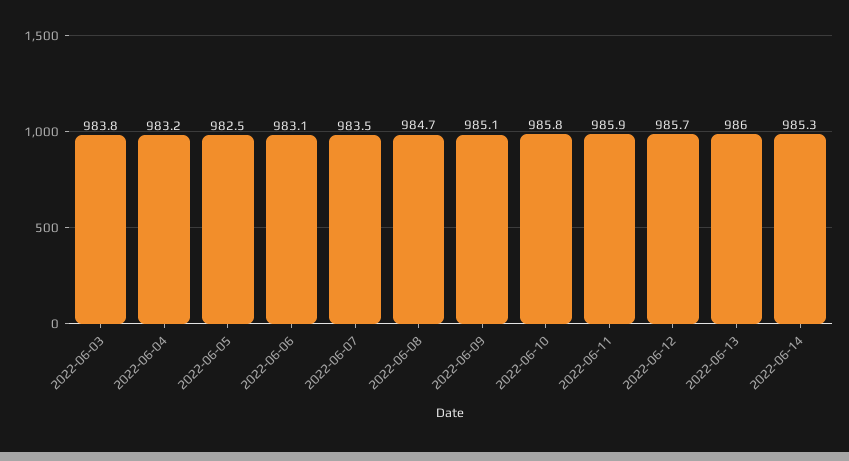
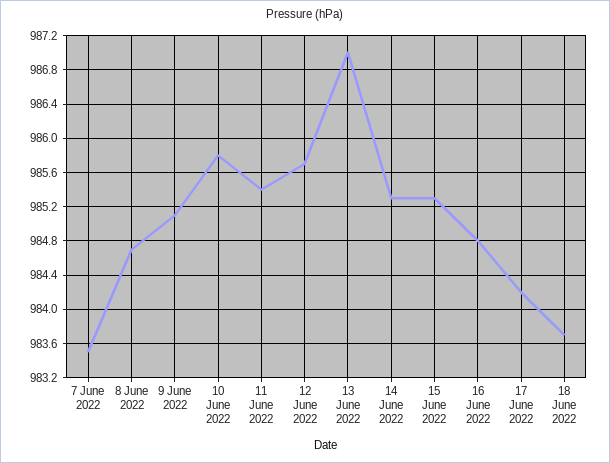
2022-06-03: 983.8 -> none
2022-06-04: 983.2 -> none
2022-06-05: 982.5 -> none
2022-06-06: 983.1 -> none
2022-06-11: 985.9 -> 985.4
2022-06-13: 986 -> 987
15 June 2022: none -> 985.3
16 June 2022: none -> 984.8
17 June 2022: none -> 984.2
18 June 2022: none -> 983.7

